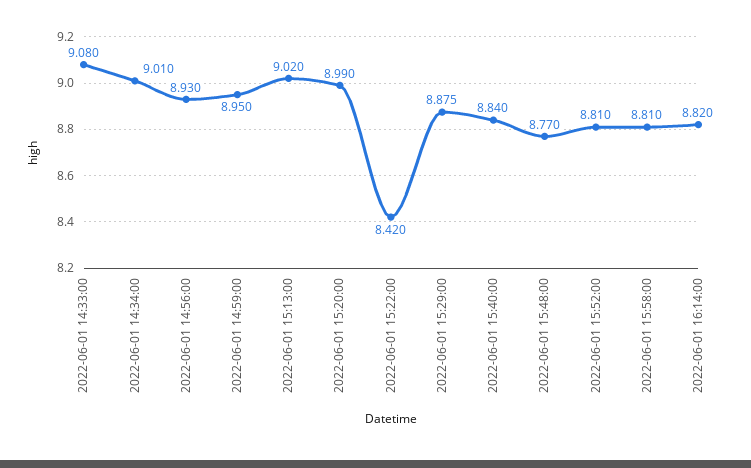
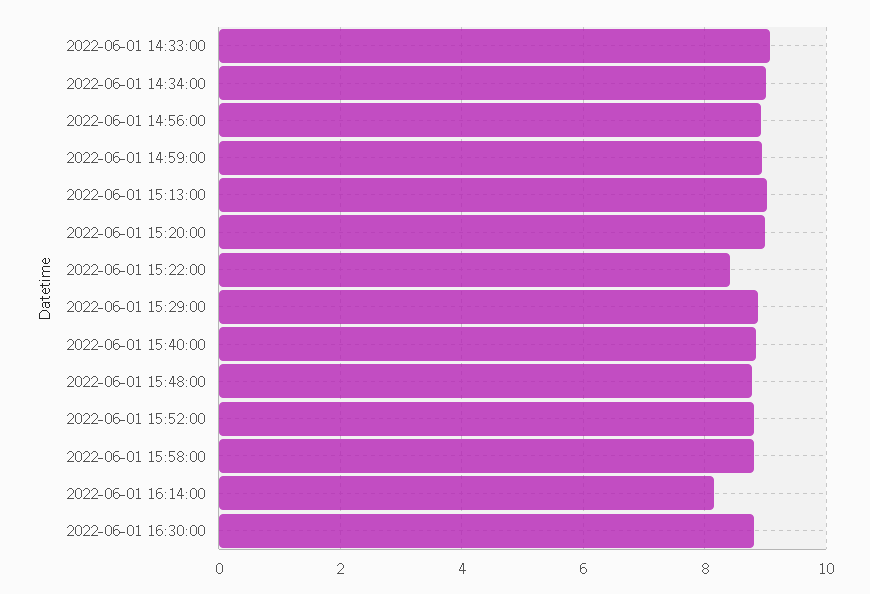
2022-06-01 16:14:00: 8.82 -> 8.2
2022-06-01 16:30:00: none -> 8.8

